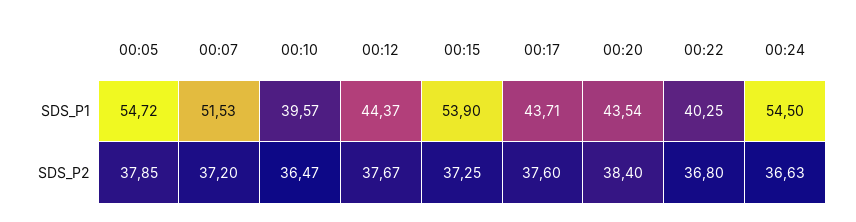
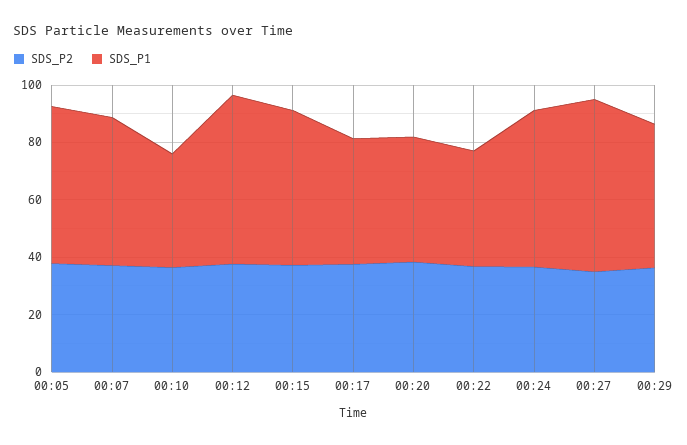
SDS_P1, 00:12: 44.37 -> 60
SDS_P2, 00:27: none -> 35
SDS_P1, 00:27: none -> 60
SDS_P2, 00:29: none -> 35
SDS_P1, 00:29: none -> 50

